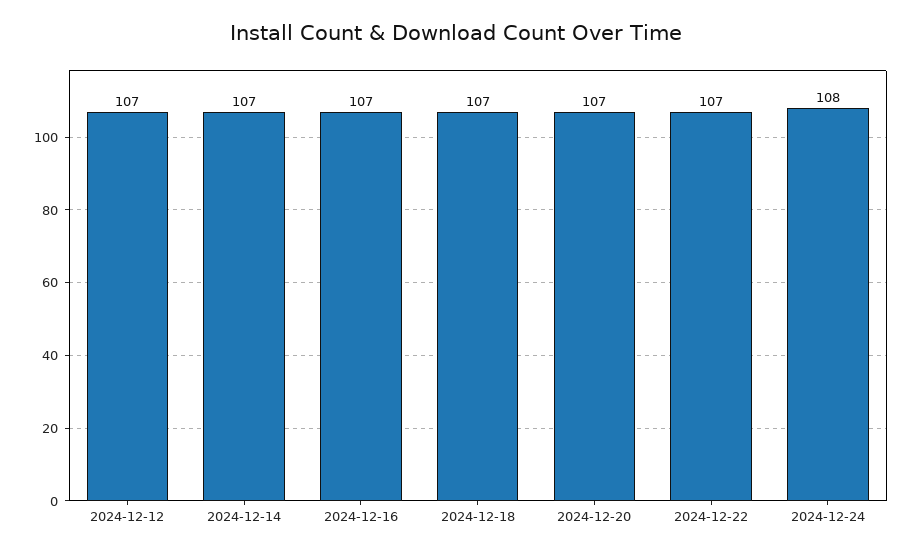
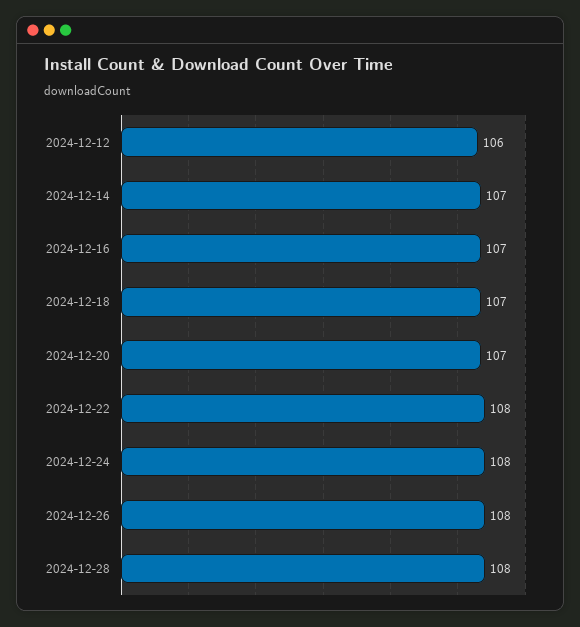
2024-12-12: 107 -> 106
2024-12-22: 107 -> 108
2024-12-26: none -> 108
2024-12-28: none -> 108

